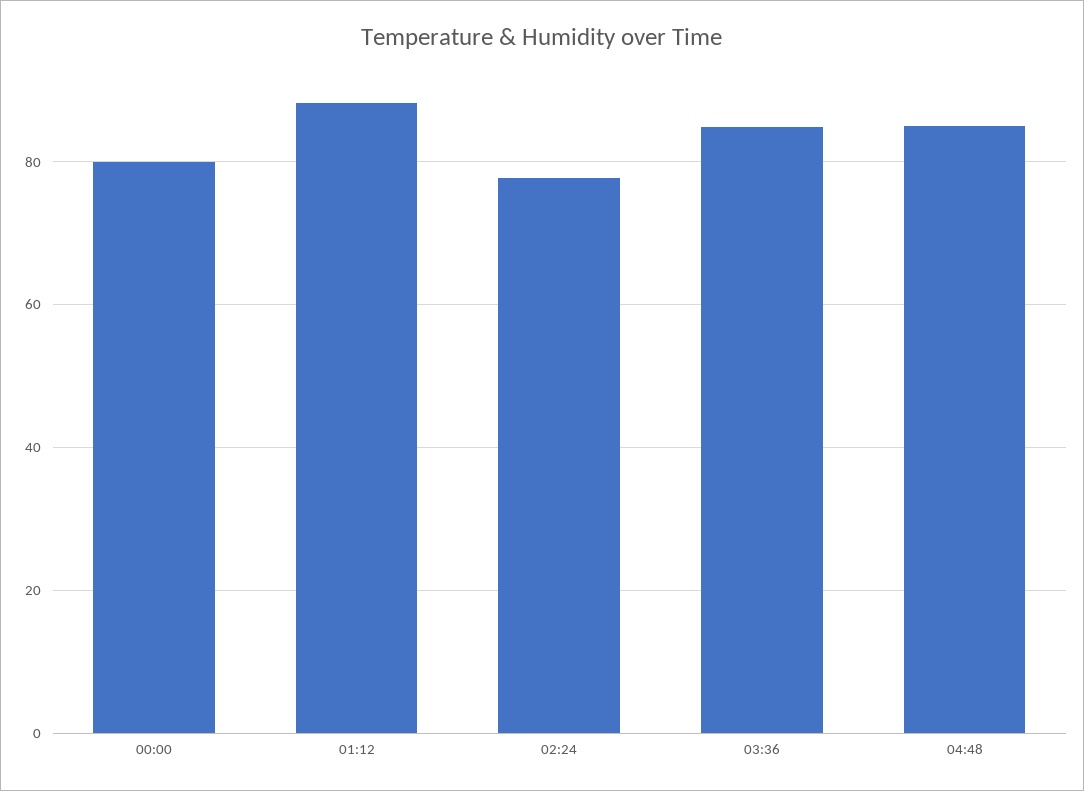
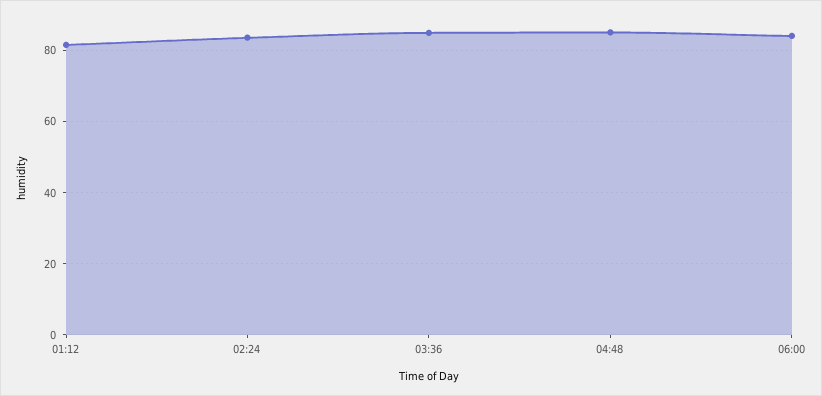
00:00: 80 -> none
01:12: 88 -> 82
02:24: 78 -> 84
06:00: none -> 84

